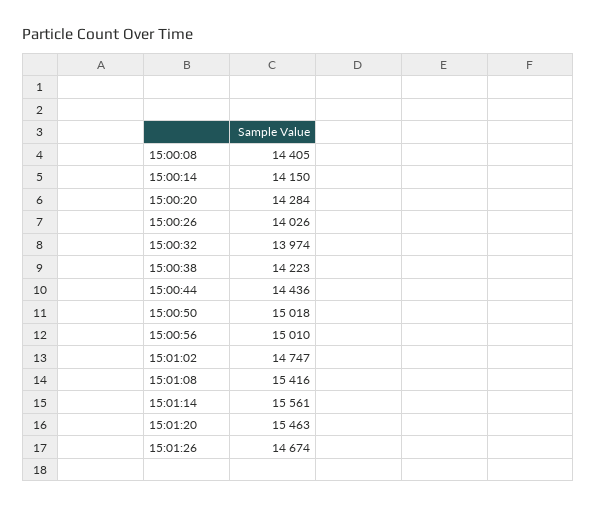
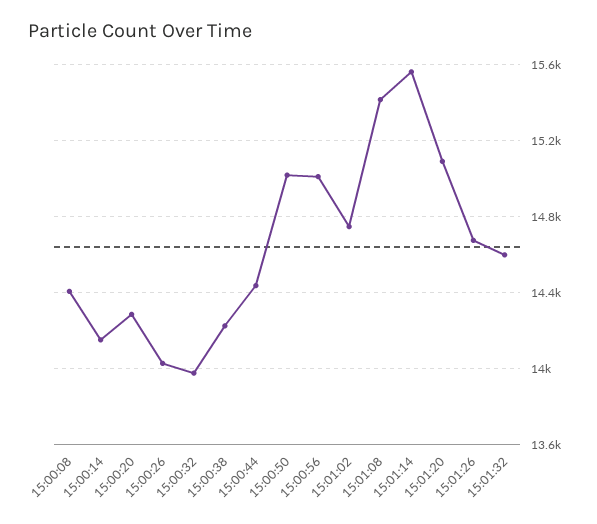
15:01:20: 15463 -> 15100
15:01:32: none -> 14600

